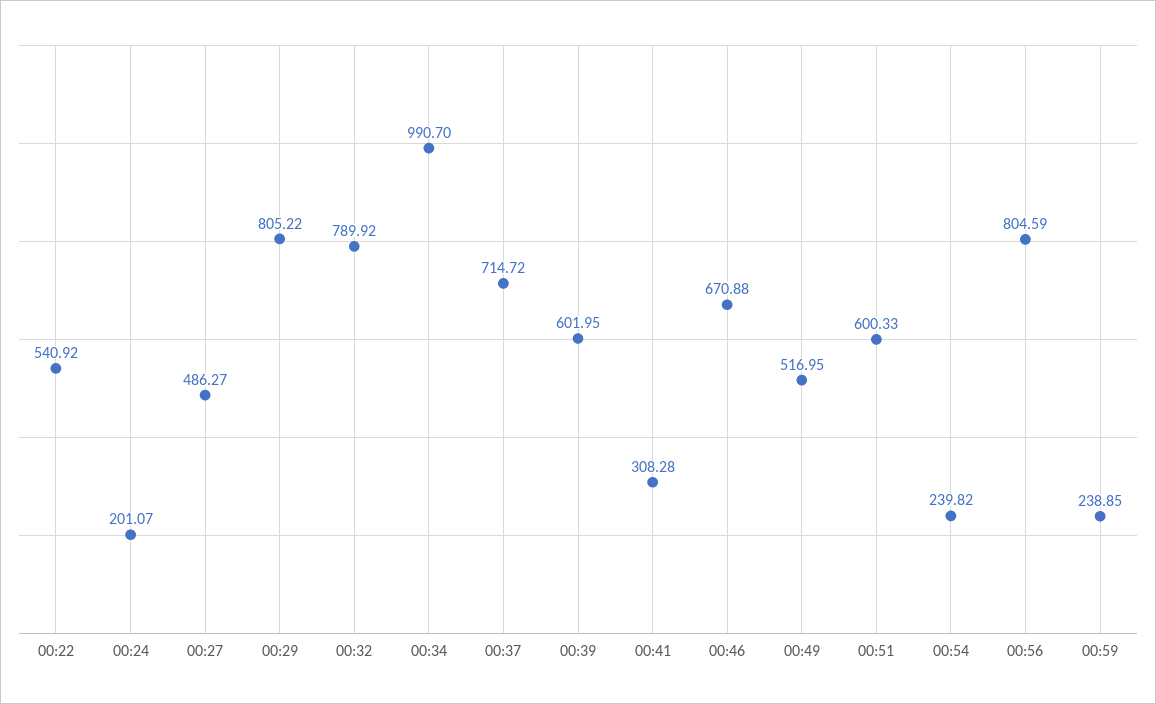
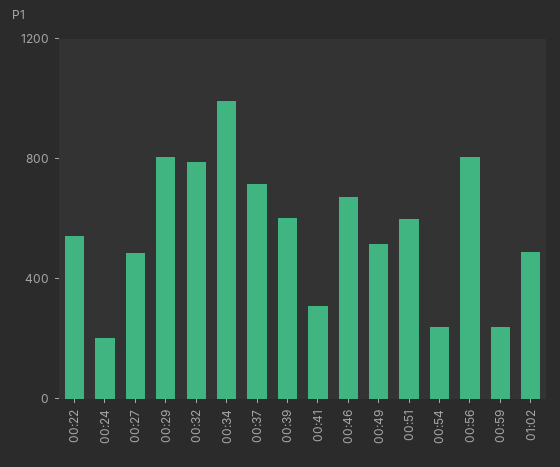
01:02: none -> 500

